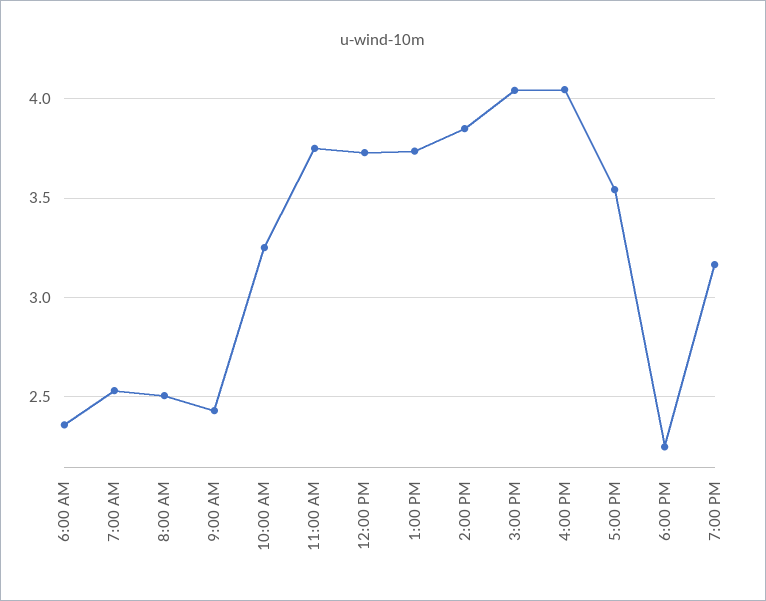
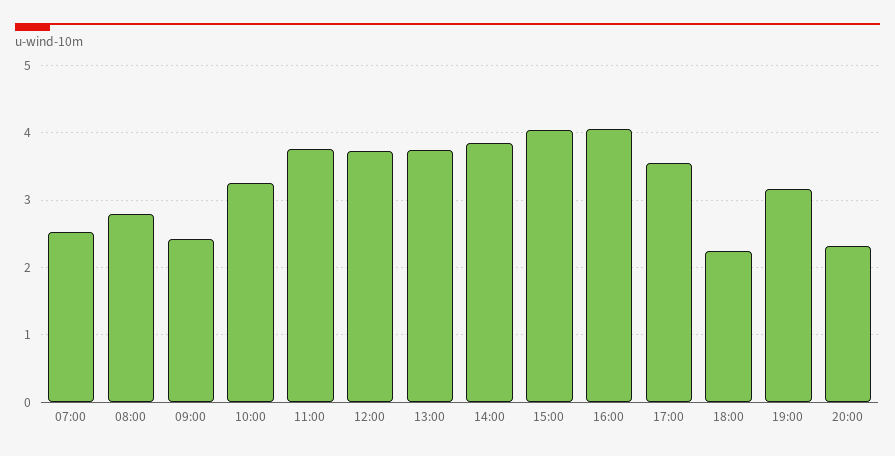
6:00 AM: 2.35 -> none
8:00 AM: 2.5 -> 2.8
20:00: none -> 2.3

